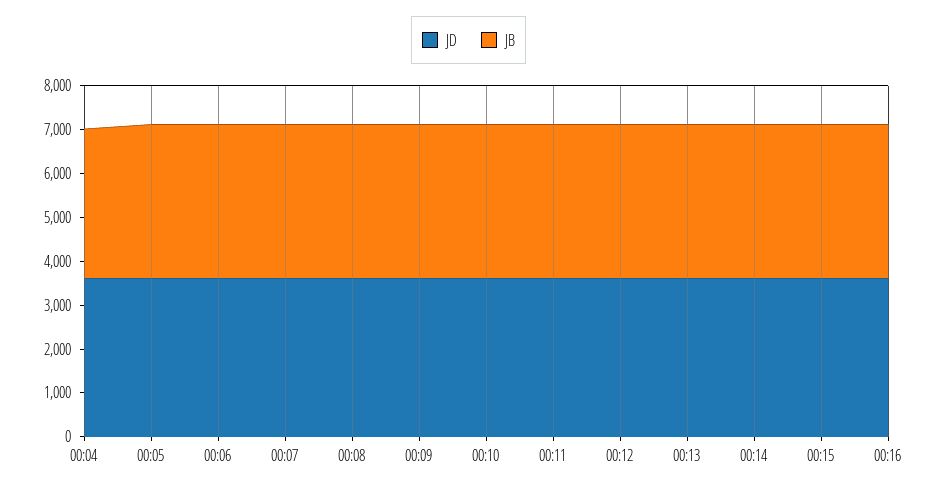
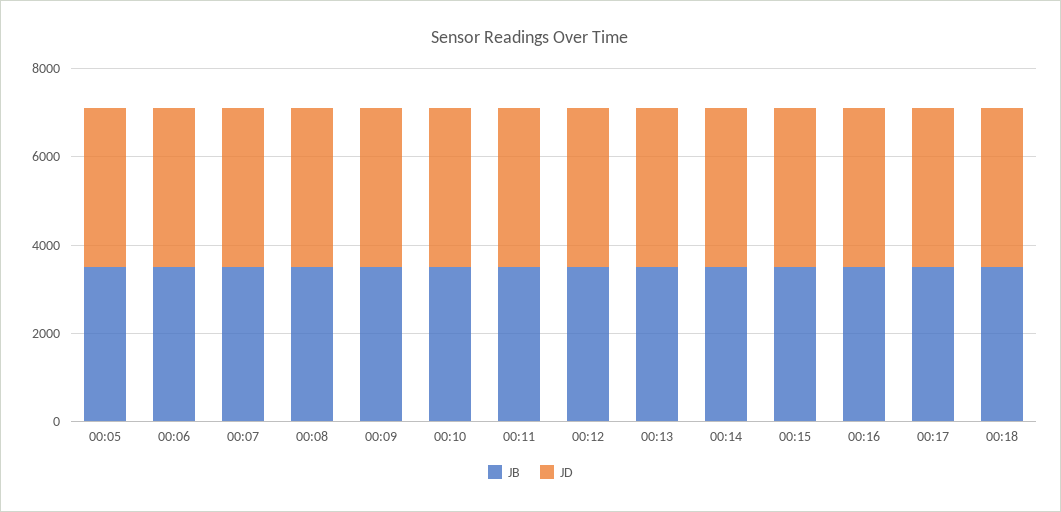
JD, 00:04: 3600 -> none
JB, 00:04: 3400 -> none
JB, 00:17: none -> 3500
JD, 00:17: none -> 3500
JB, 00:18: none -> 3500
JD, 00:18: none -> 3500

